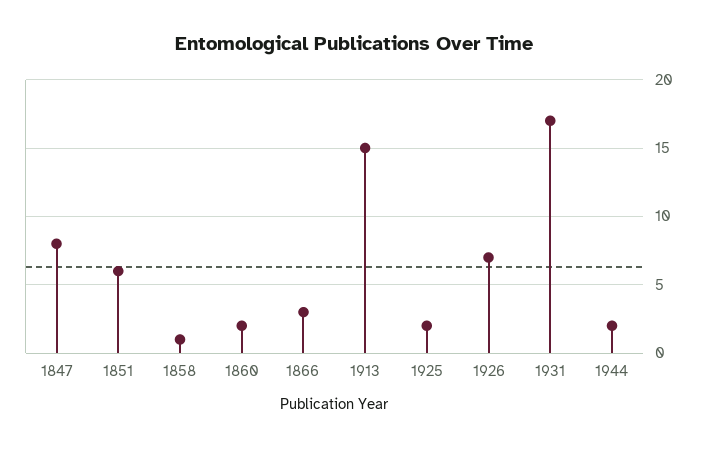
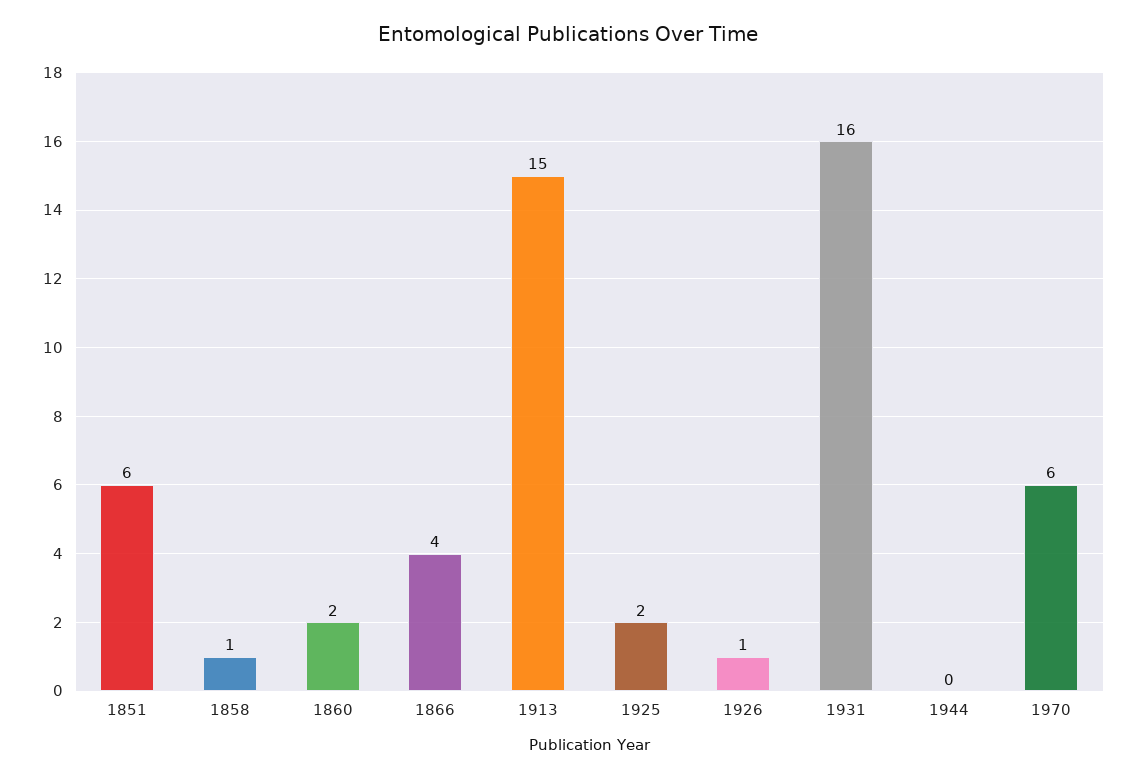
1847: 8 -> none
1866: 3 -> 4
1926: 7 -> 1
1931: 17 -> 16
1944: 2 -> 0
1970: none -> 6

